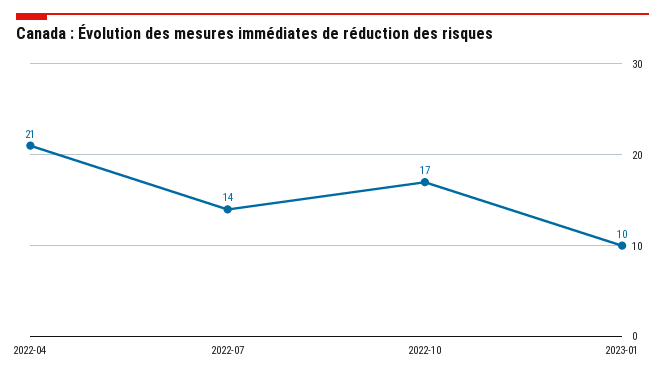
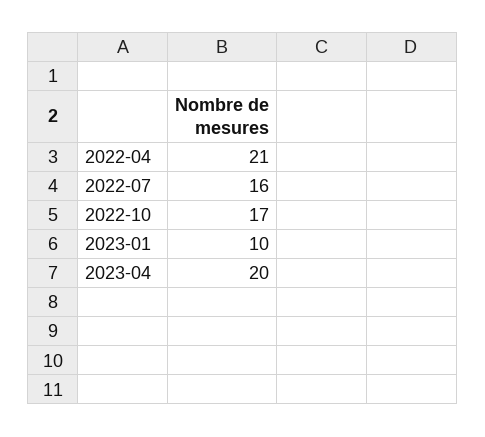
2022-07: 14 -> 16
2023-04: none -> 20

